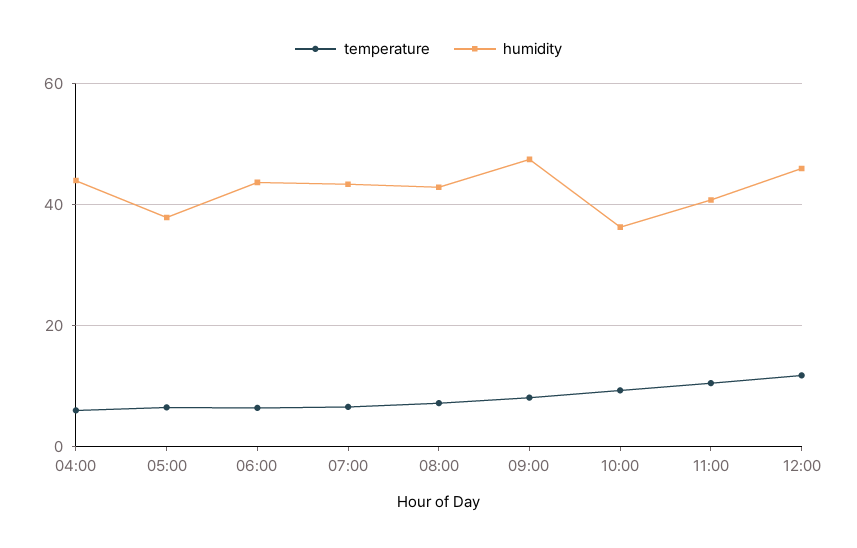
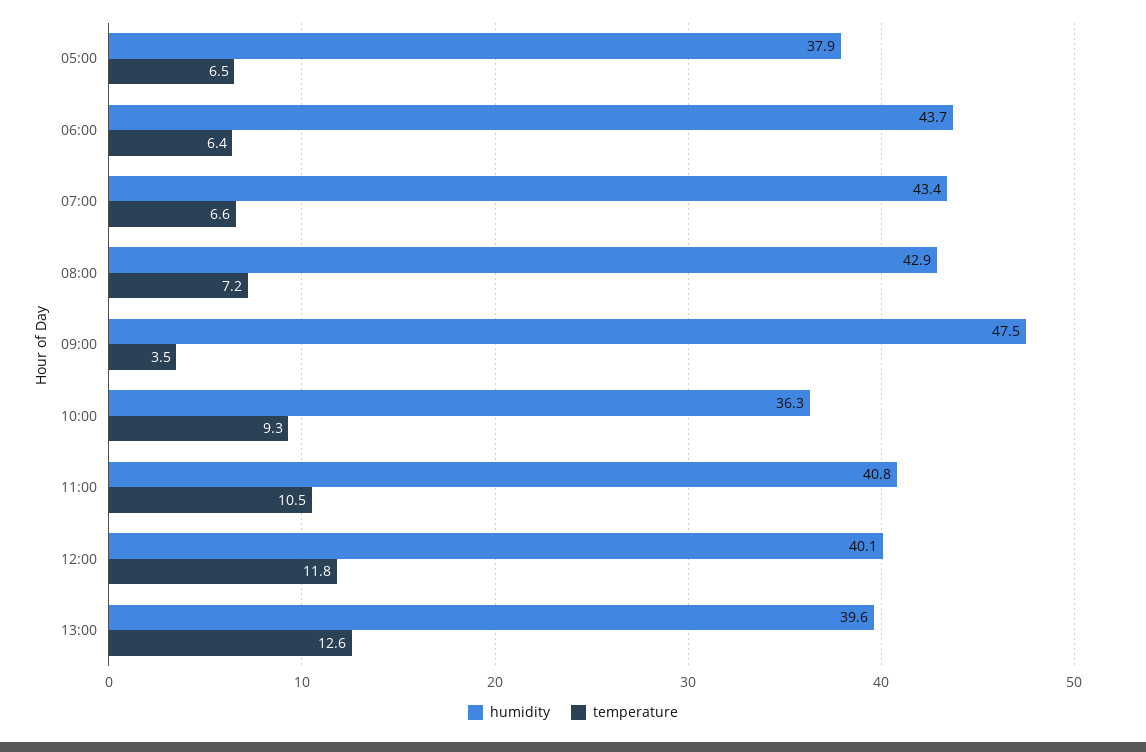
temperature, 04:00: 6 -> none
humidity, 04:00: 44 -> none
temperature, 09:00: 8 -> 3.5
humidity, 12:00: 46 -> 40.1
humidity, 13:00: none -> 39.6
temperature, 13:00: none -> 12.6

